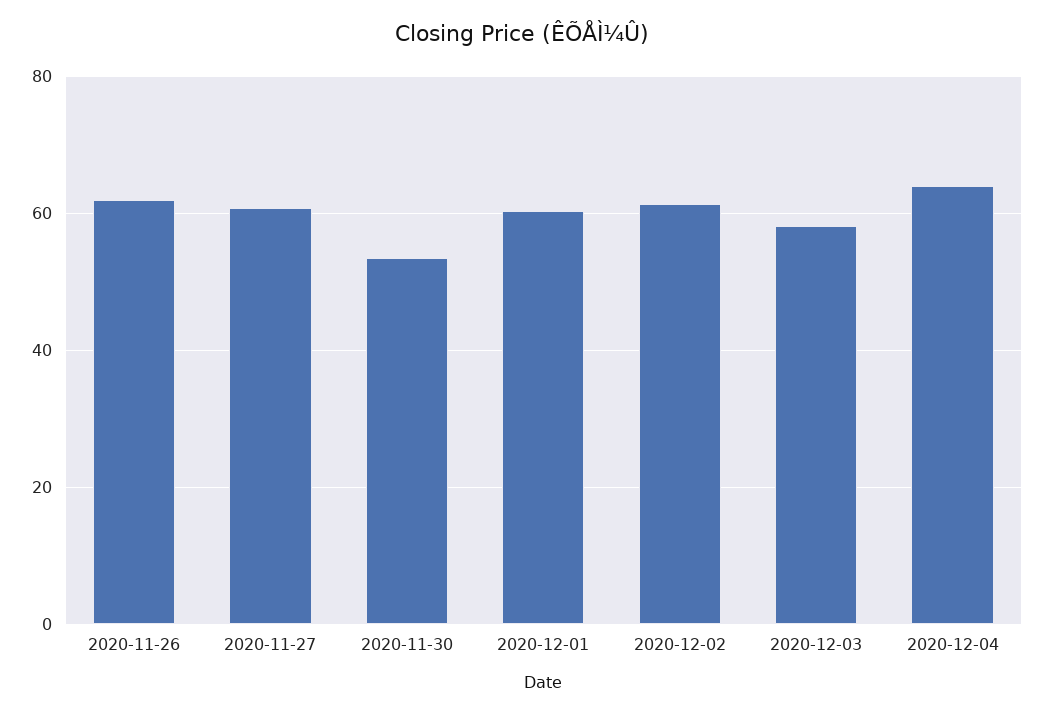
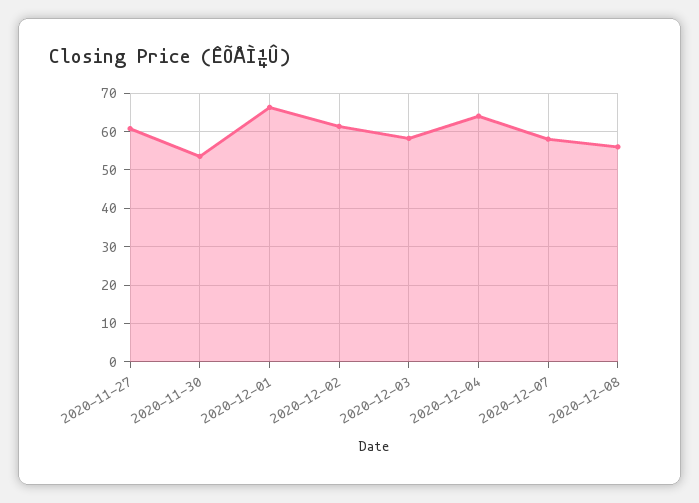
2020-11-26: 62 -> none
2020-12-01: 60 -> 66
2020-12-07: none -> 58
2020-12-08: none -> 56

